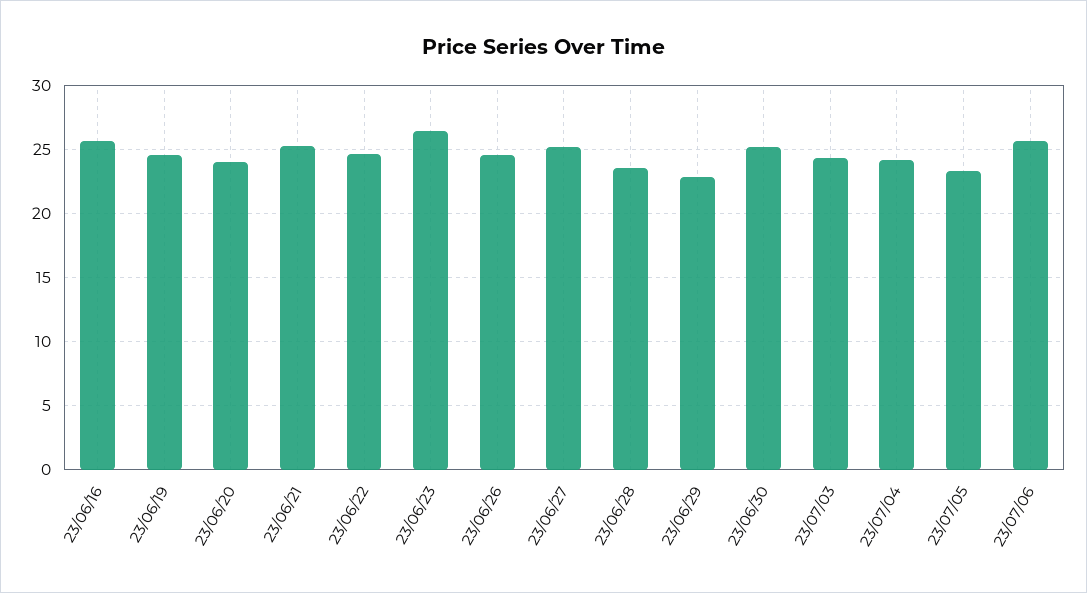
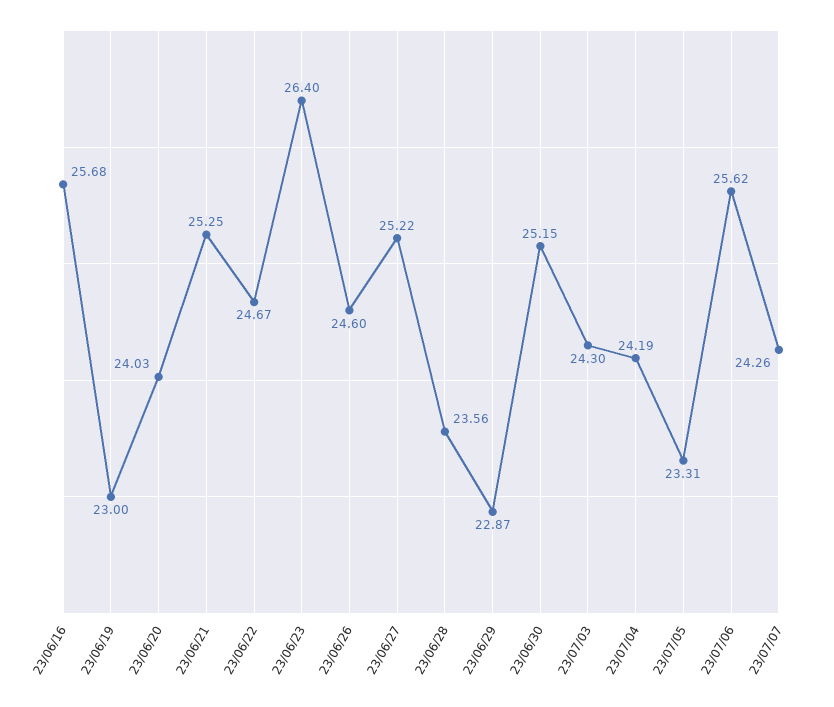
23/06/19: 24.5 -> 23
23/07/07: none -> 24.26

